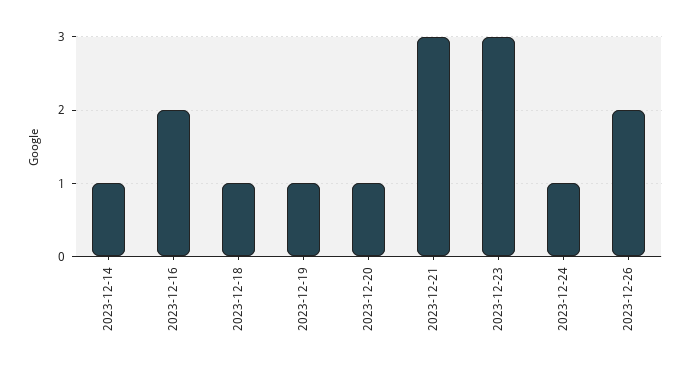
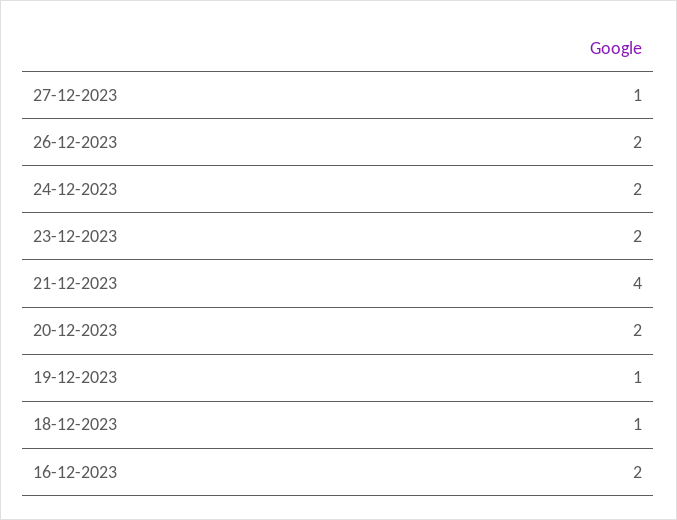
2023-12-14: 1 -> none
2023-12-20: 1 -> 2
2023-12-21: 3 -> 4
2023-12-23: 3 -> 2
2023-12-24: 1 -> 2
27-12-2023: none -> 1

